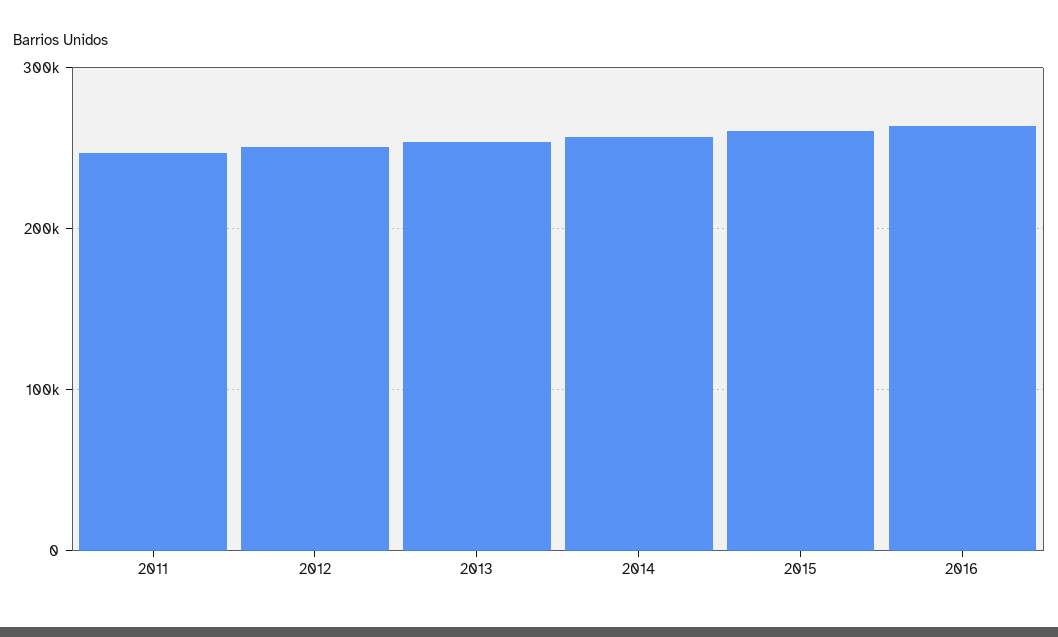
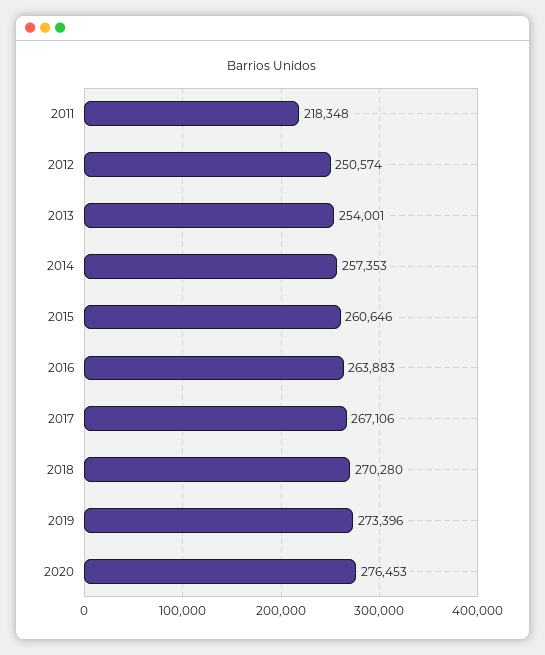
2011: 250000 -> 218348
2017: none -> 267106
2018: none -> 270280
2019: none -> 273396
2020: none -> 276453

